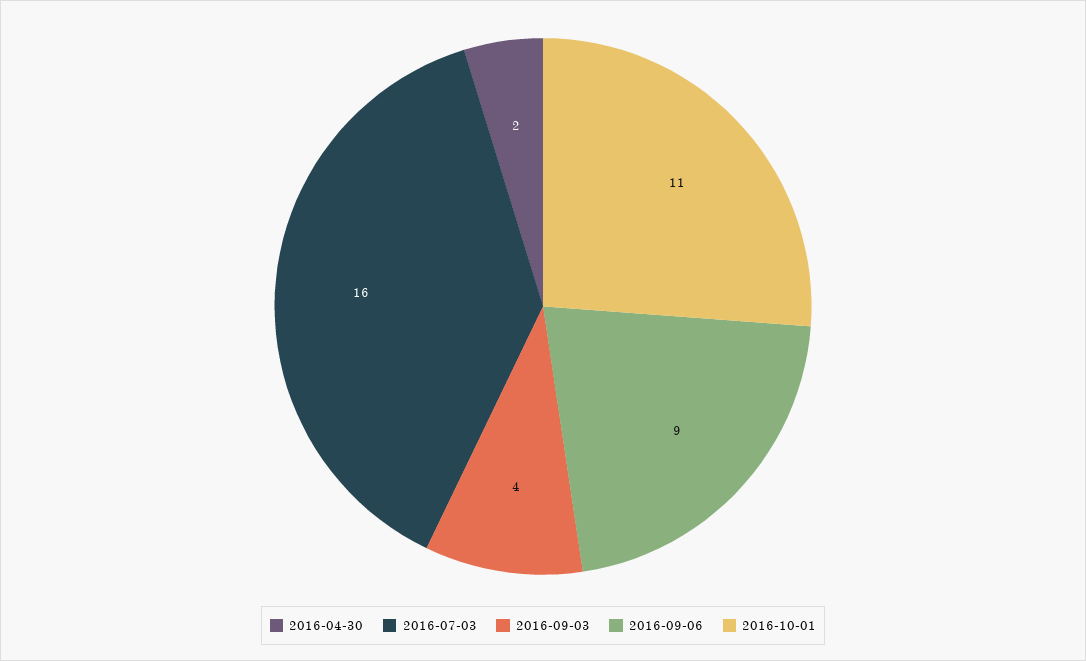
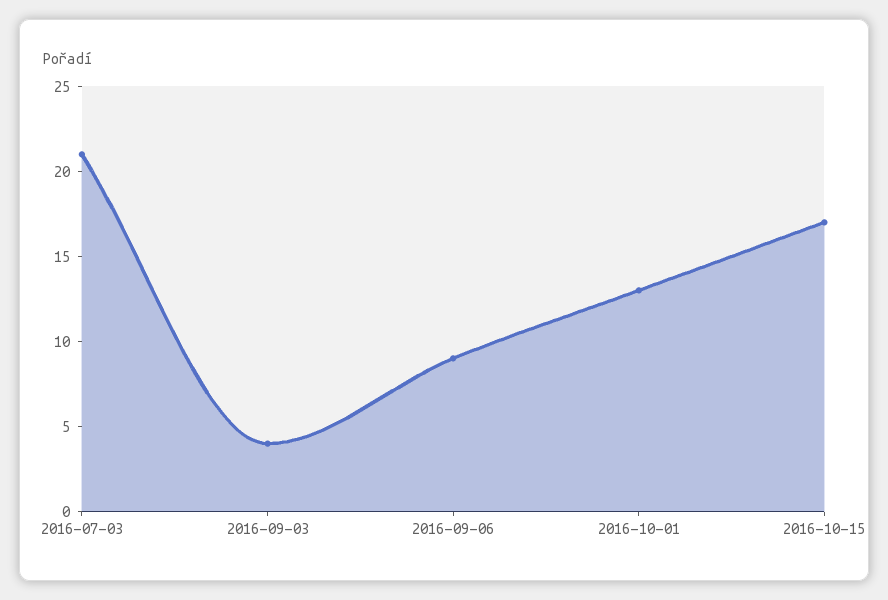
2016-04-30: 2 -> none
2016-07-03: 16 -> 21
2016-10-01: 11 -> 13
2016-10-15: none -> 17

